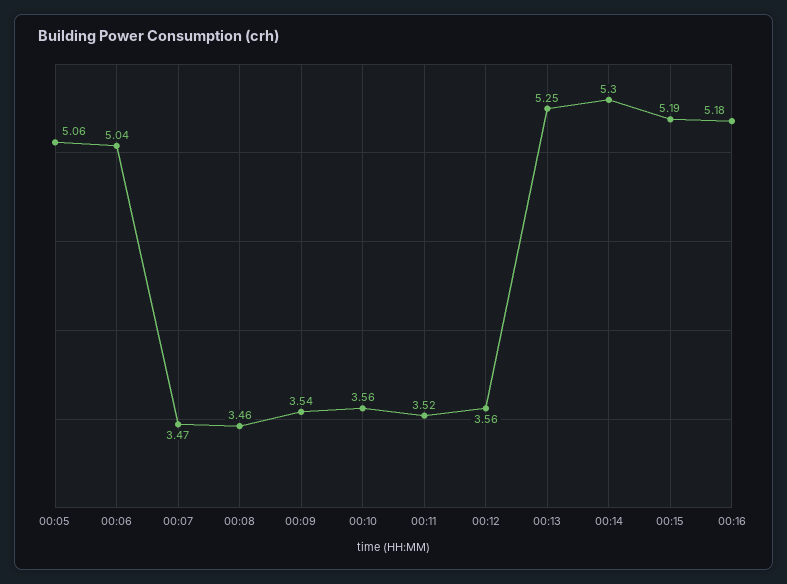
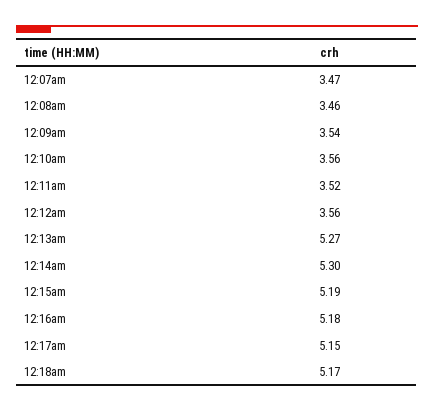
00:05: 5.06 -> none
00:06: 5.04 -> none
00:13: 5.25 -> 5.27
12:17am: none -> 5.15
12:18am: none -> 5.17

